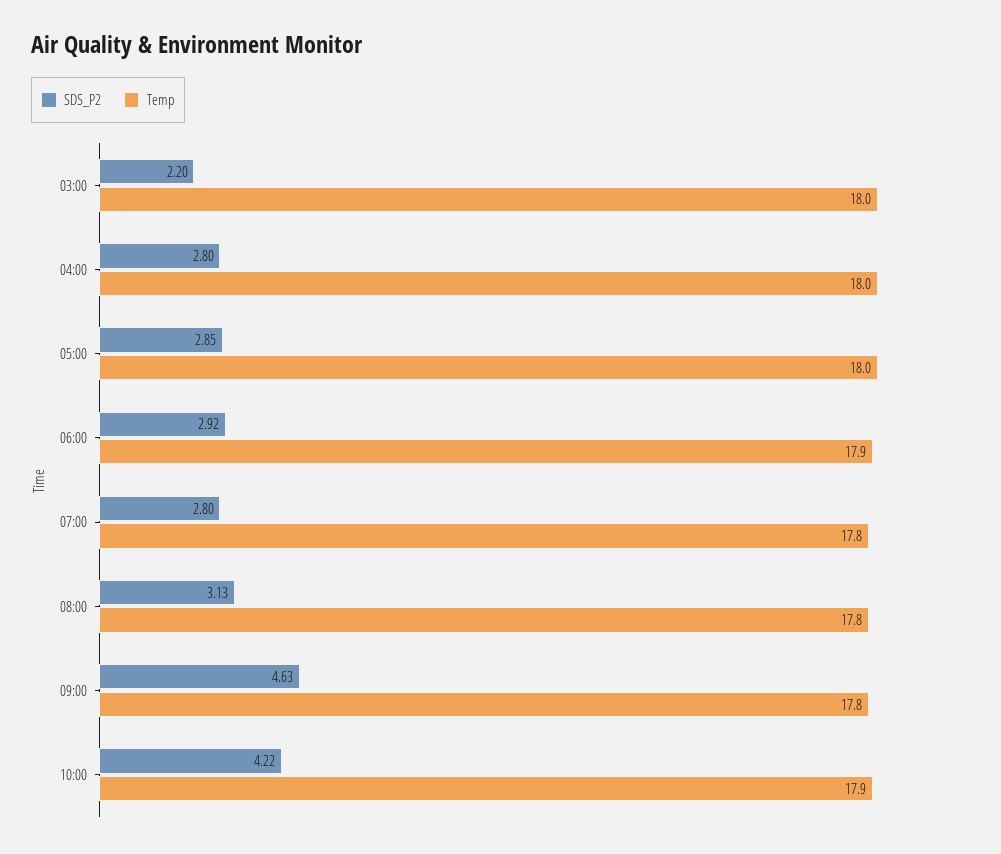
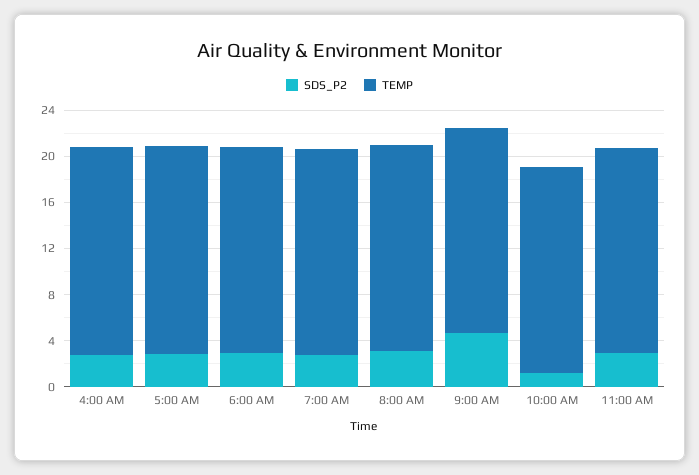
SDS_P2, 03:00: 2.2 -> none
Temp, 03:00: 18 -> none
SDS_P2, 10:00: 4.22 -> 1
SDS_P2, 11:00 AM: none -> 3
Temp, 11:00 AM: none -> 18

